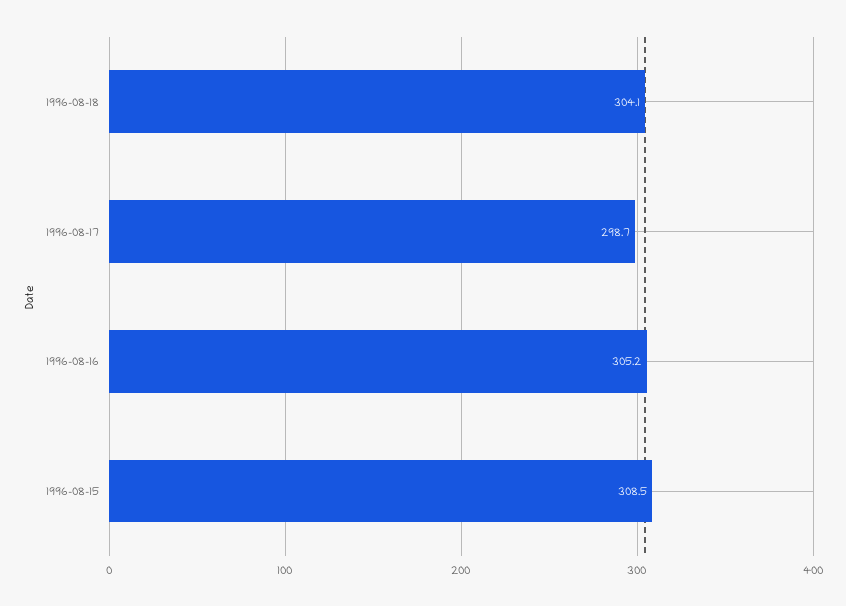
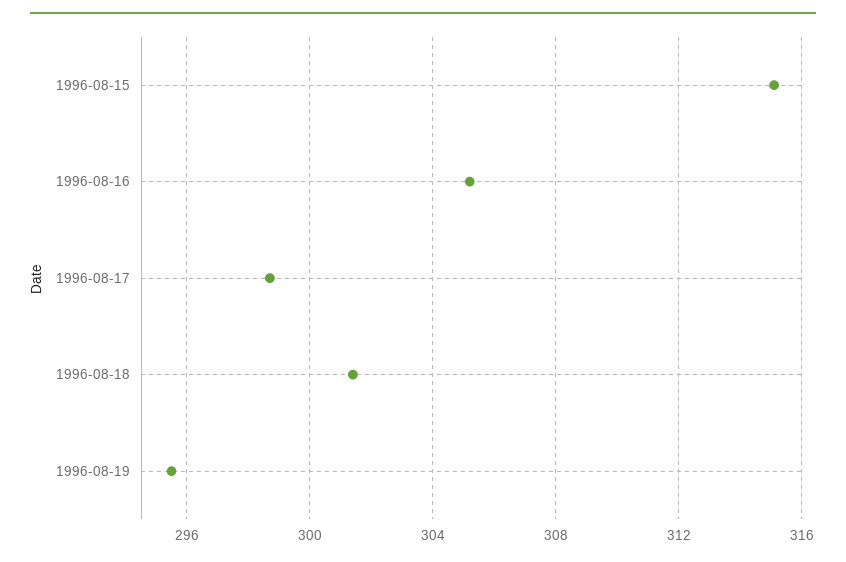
1996-08-18: 304.1 -> 301.5
1996-08-15: 308.5 -> 315
1996-08-19: none -> 295.5

